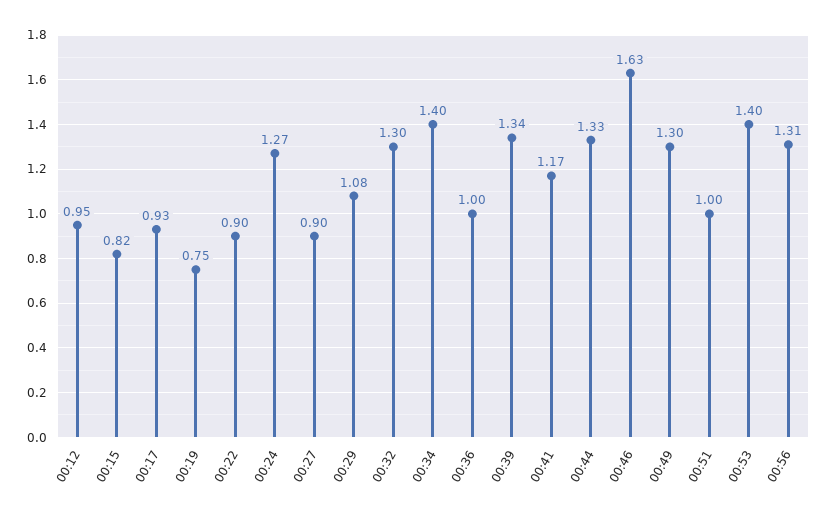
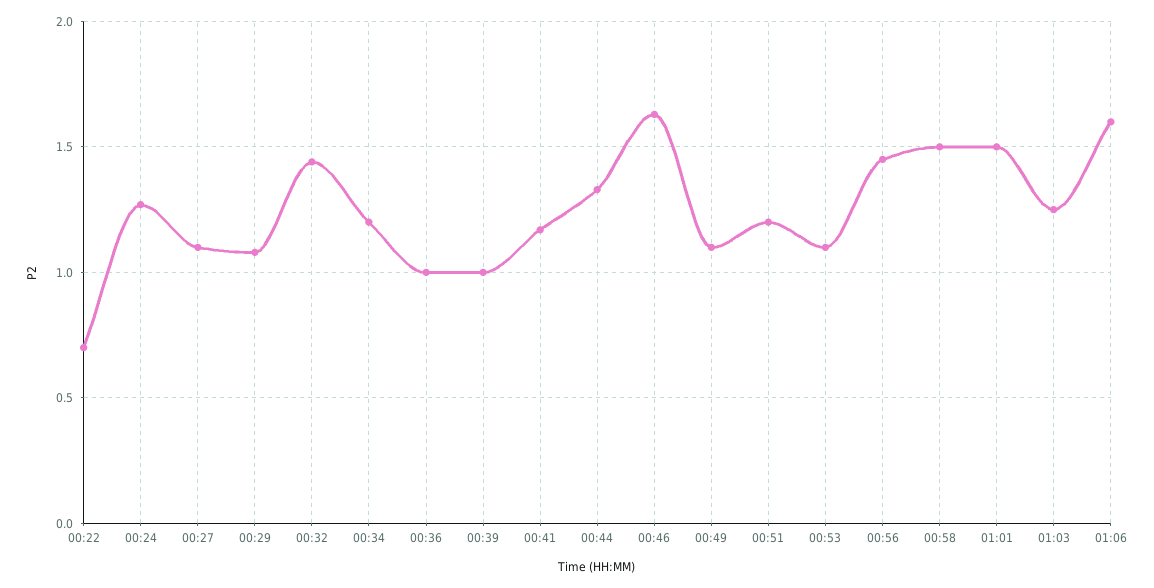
00:12: 0.95 -> none
00:15: 0.82 -> none
00:17: 0.93 -> none
00:19: 0.75 -> none
00:22: 0.9 -> 0.7
00:27: 0.9 -> 1.1
00:32: 1.3 -> 1.45
00:34: 1.4 -> 1.2
00:39: 1.34 -> 1
00:49: 1.3 -> 1.1
00:51: 1 -> 1.2
00:53: 1.4 -> 1.1
00:56: 1.31 -> 1.45
00:58: none -> 1.5
01:01: none -> 1.5
01:03: none -> 1.25
01:06: none -> 1.6

